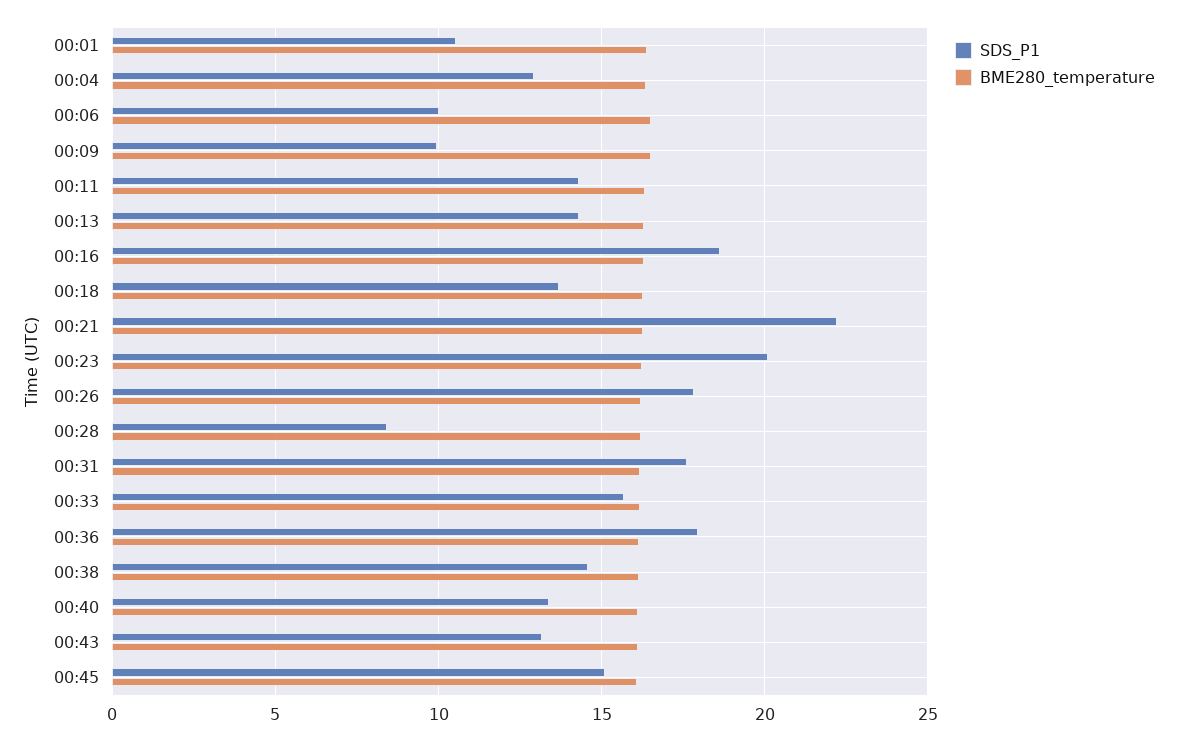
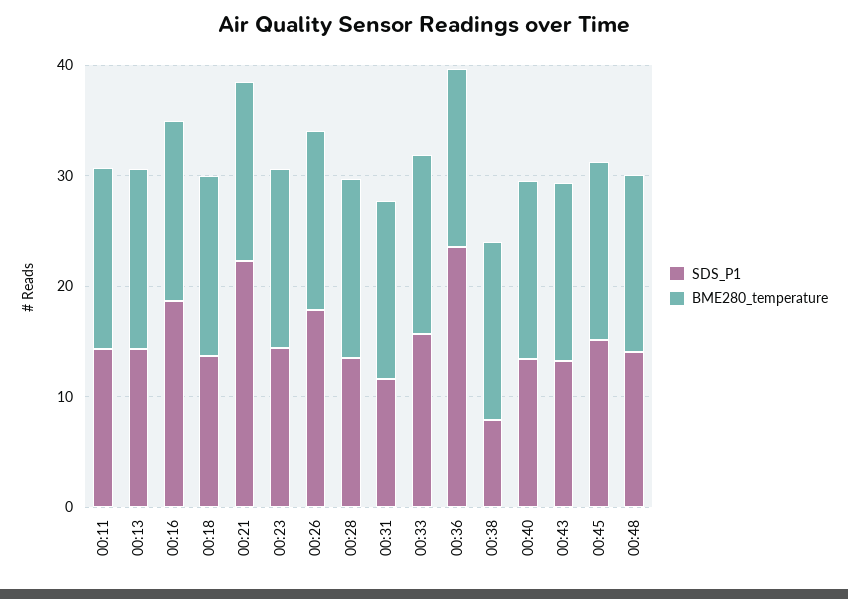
SDS_P1, 00:01: 10.5 -> none
BME280_temperature, 00:01: 16.5 -> none
SDS_P1, 00:04: 13 -> none
BME280_temperature, 00:04: 16.5 -> none
SDS_P1, 00:06: 10 -> none
BME280_temperature, 00:06: 16.5 -> none
SDS_P1, 00:09: 10 -> none
BME280_temperature, 00:09: 16.5 -> none
SDS_P1, 00:23: 20 -> 14
SDS_P1, 00:28: 8.5 -> 14
SDS_P1, 00:31: 17.5 -> 12
SDS_P1, 00:36: 18 -> 24
SDS_P1, 00:38: 14.5 -> 8
SDS_P1, 00:48: none -> 14
BME280_temperature, 00:48: none -> 16

